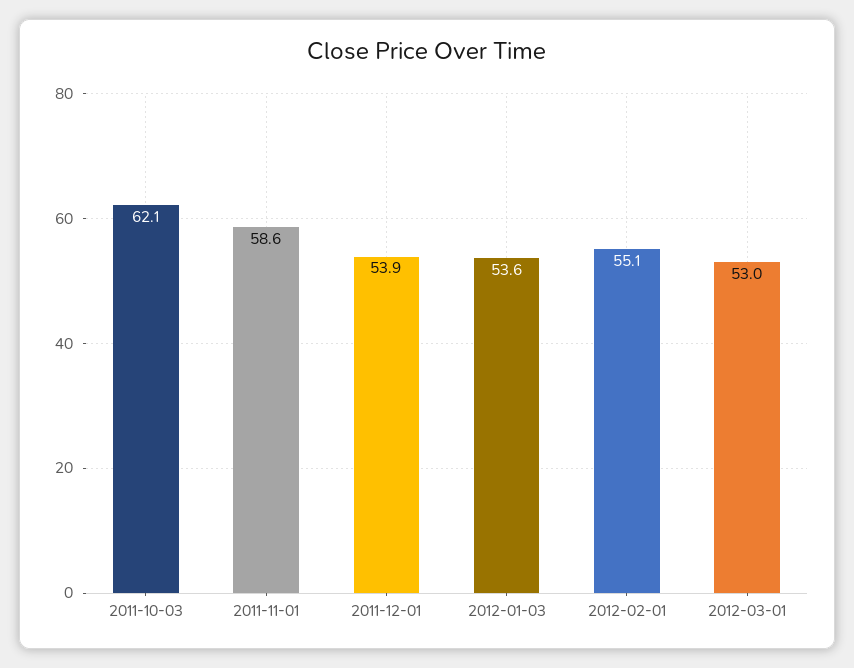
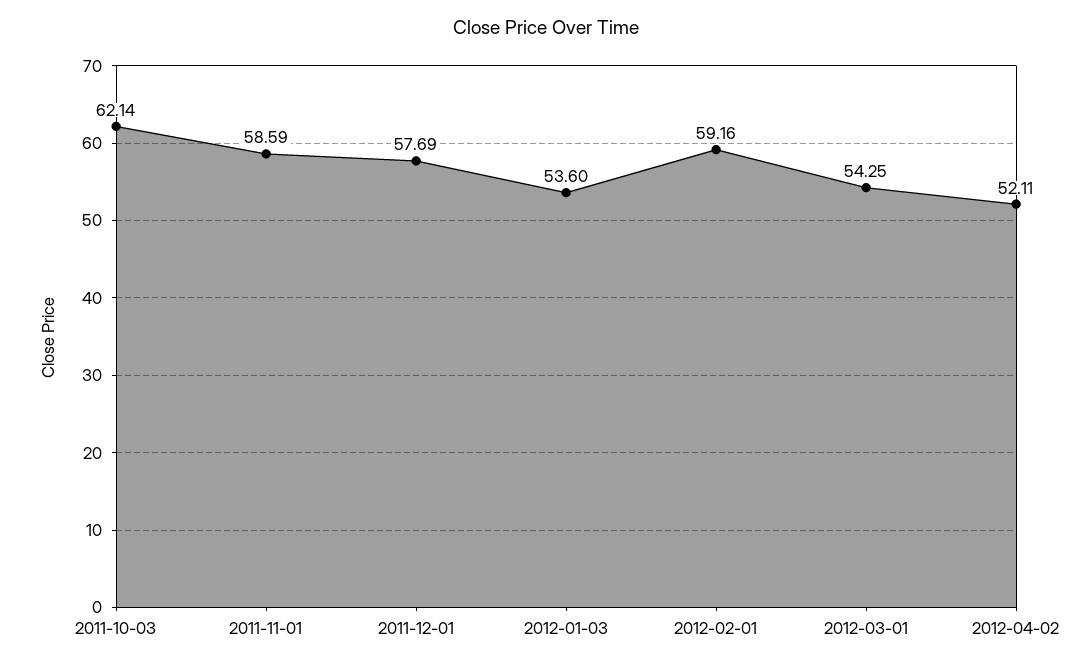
2011-12-01: 53.9 -> 57.69
2012-02-01: 55.1 -> 59.16
2012-03-01: 53 -> 54.25
2012-04-02: none -> 52.11

